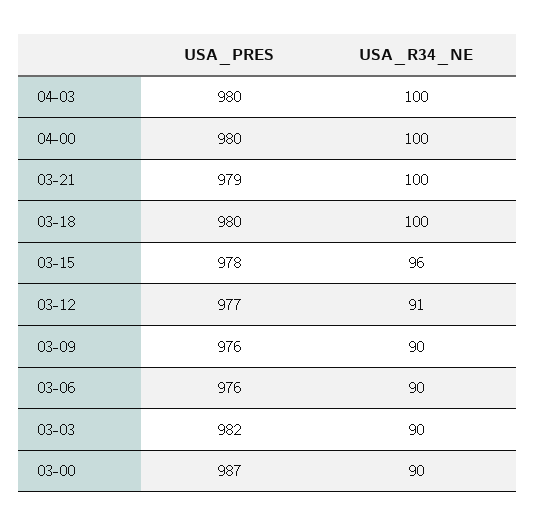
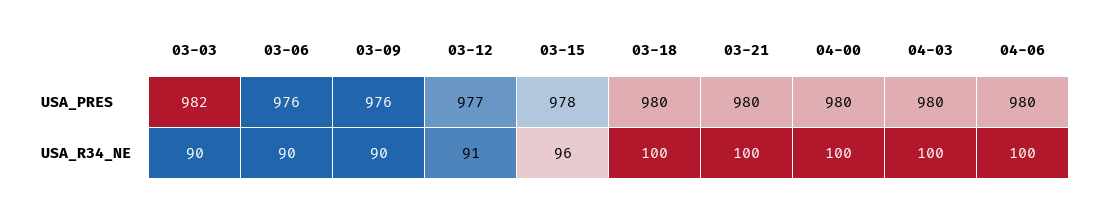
USA_PRES, 03-21: 979 -> 980
USA_PRES, 03-00: 987 -> none
USA_R34_NE, 03-00: 90 -> none
USA_PRES, 04-06: none -> 980
USA_R34_NE, 04-06: none -> 100

